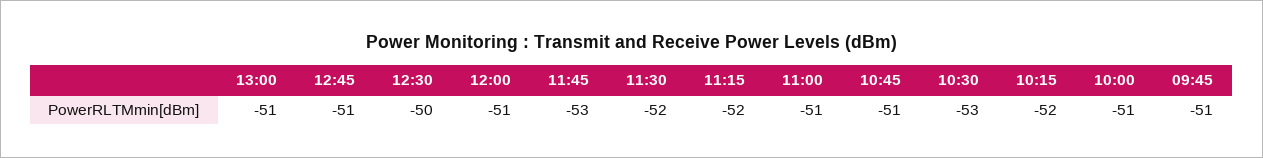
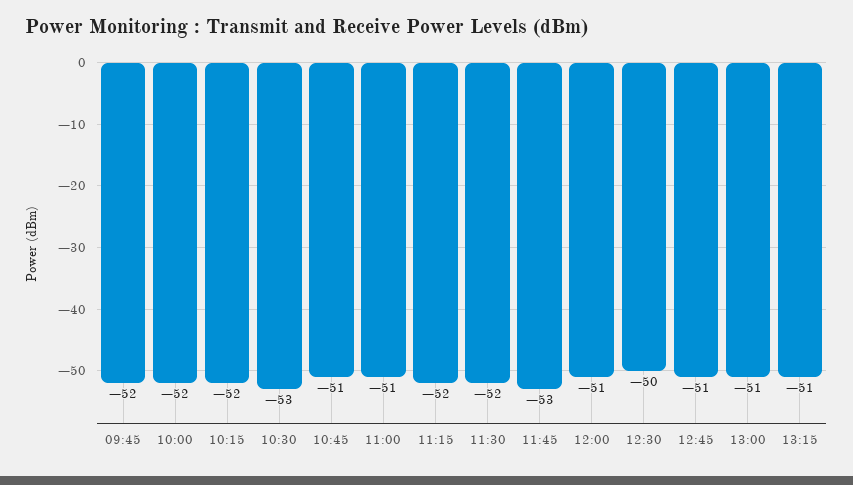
10:00: -51 -> -52
09:45: -51 -> -52
13:15: none -> -51

